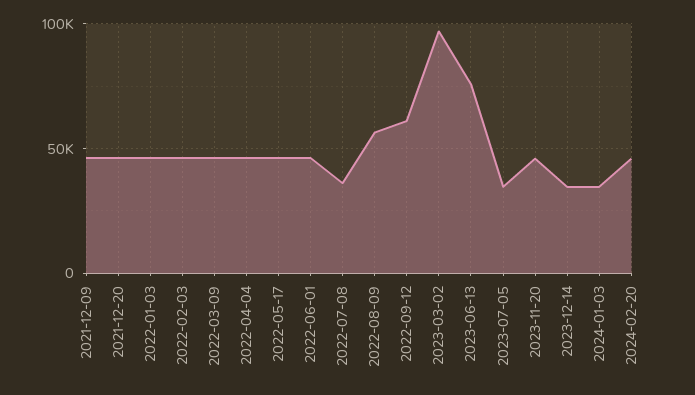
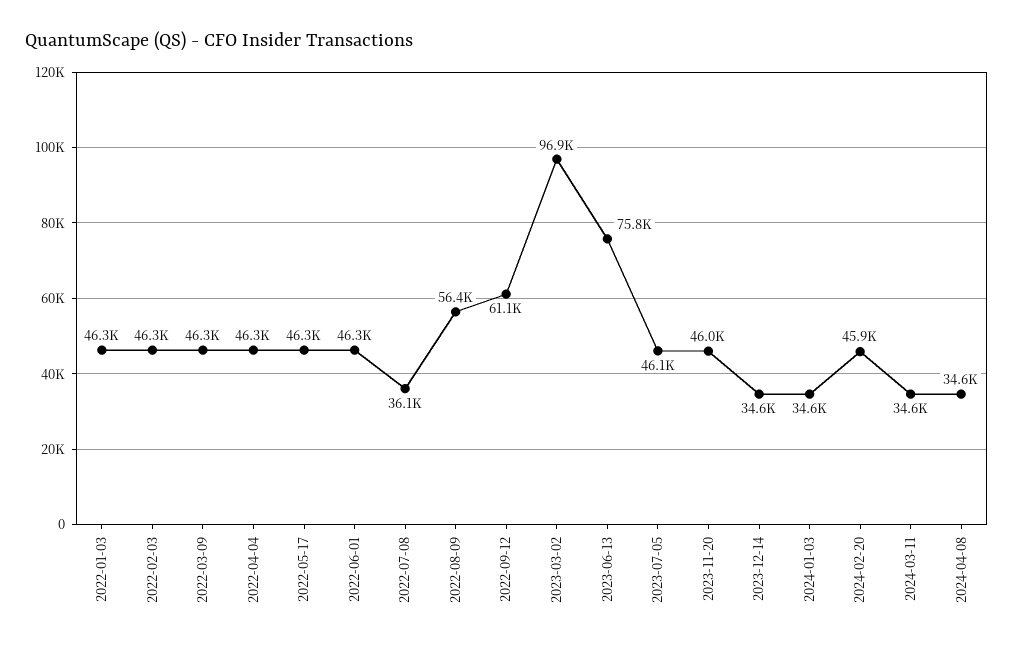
2021-12-09: 45000 -> none
2021-12-20: 45000 -> none
2023-07-05: 35000 -> 46100
2024-03-11: none -> 34600
2024-04-08: none -> 34600

